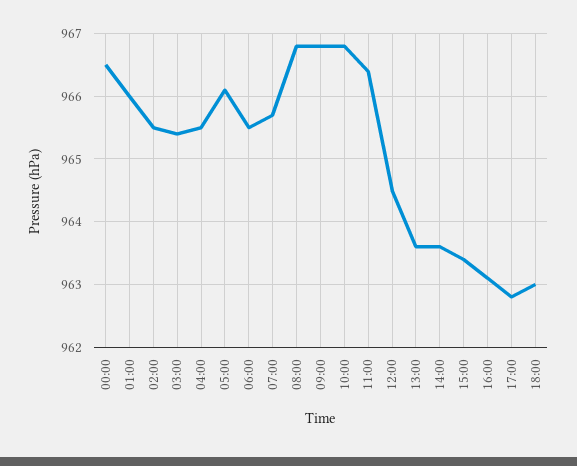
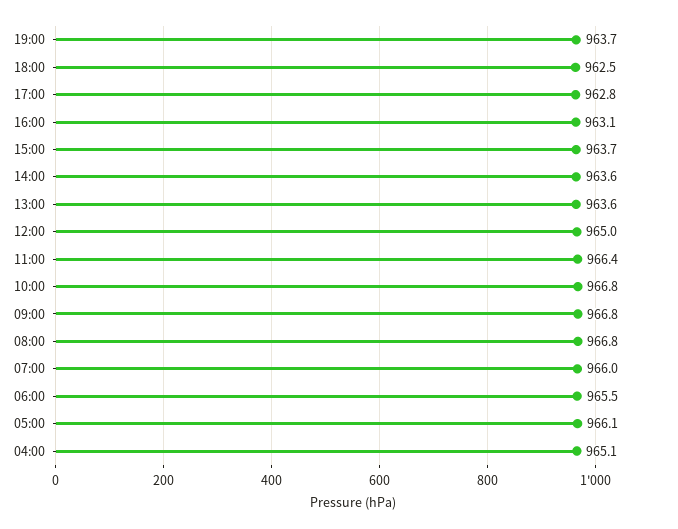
00:00: 966.5 -> none
01:00: 966 -> none
02:00: 965.5 -> none
03:00: 965.4 -> none
04:00: 965.5 -> 965.1
07:00: 965.7 -> 966
12:00: 964.5 -> 965
15:00: 963.4 -> 963.7
18:00: 963 -> 962.5
19:00: none -> 963.7

